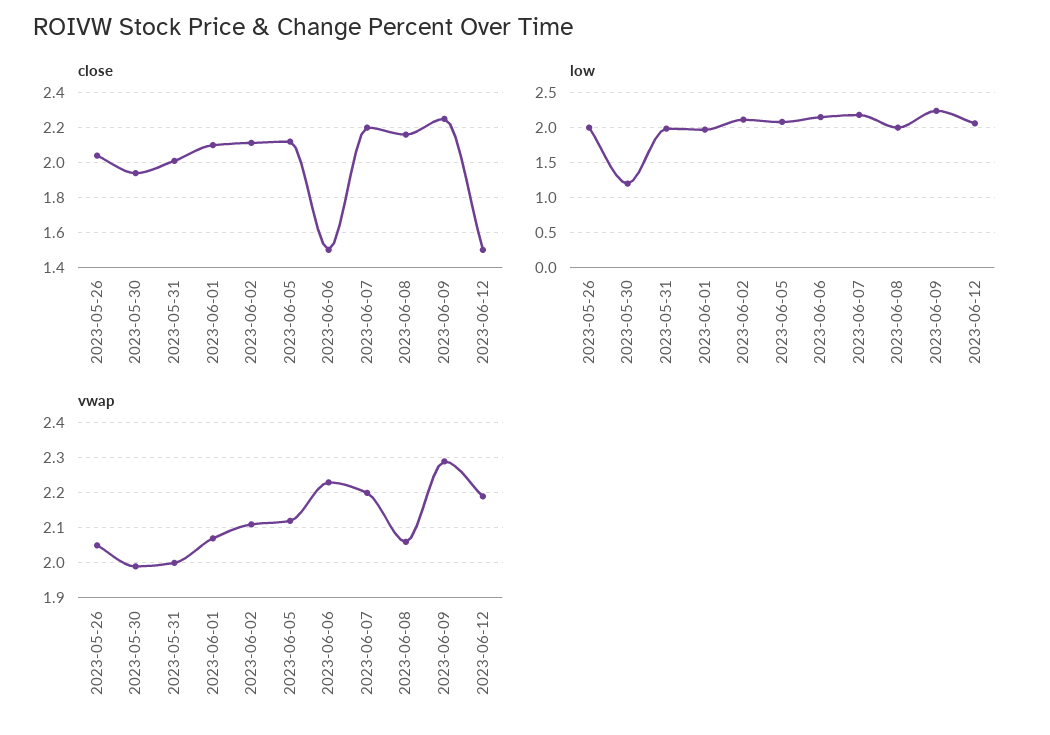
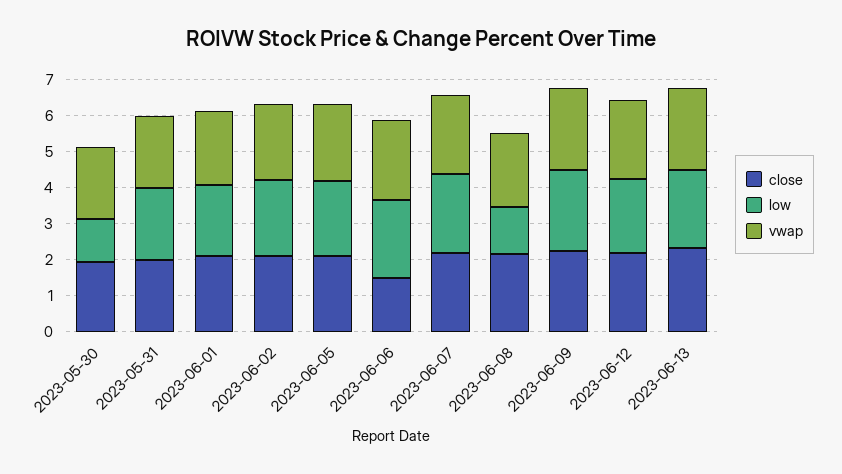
close, 2023-05-26: 2.05 -> none
close, 2023-06-12: 1.5 -> 2.25
low, 2023-05-26: 2 -> none
low, 2023-06-08: 2 -> 1.25
vwap, 2023-05-26: 2.05 -> none
close, 2023-06-13: none -> 2.25
low, 2023-06-13: none -> 2.25
vwap, 2023-06-13: none -> 2.25

